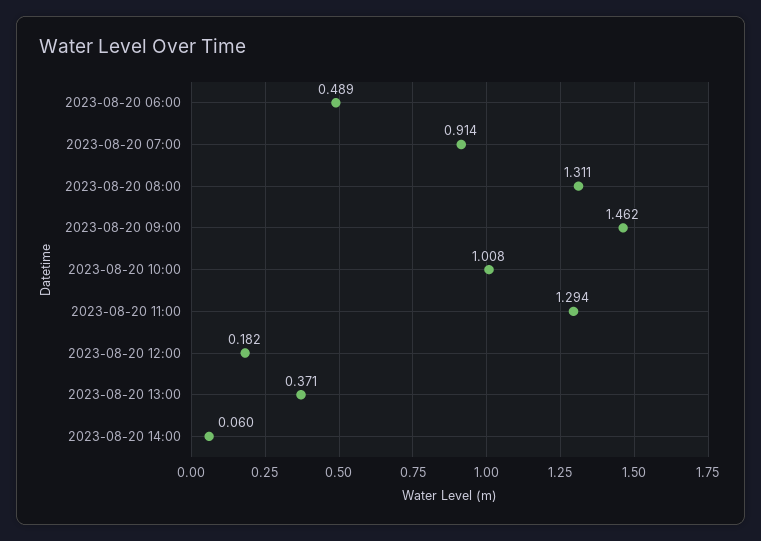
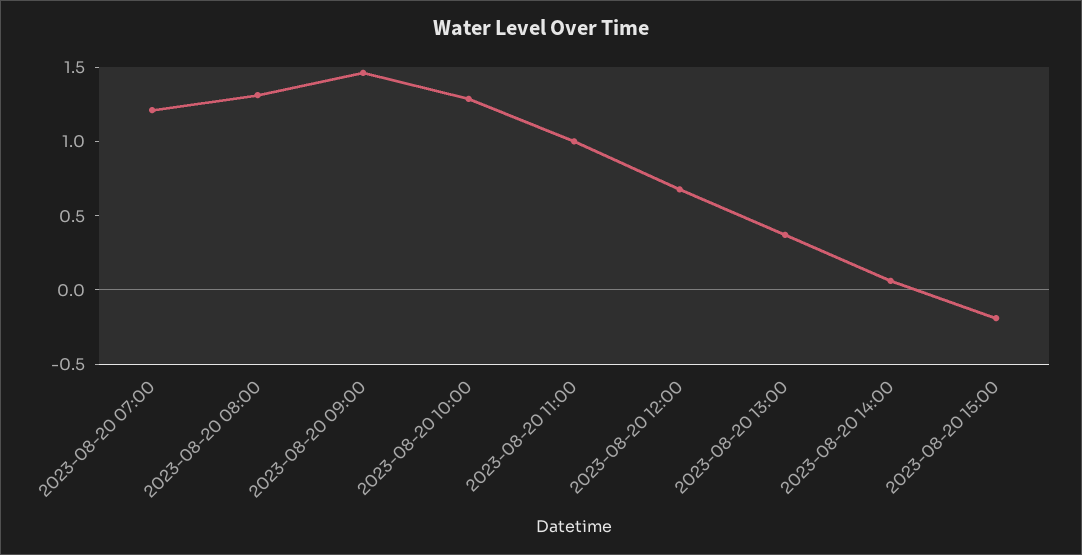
2023-08-20 06:00: 0.489 -> none
2023-08-20 07:00: 0.914 -> 1.2
2023-08-20 10:00: 1.008 -> 1.3
2023-08-20 11:00: 1.294 -> 1
2023-08-20 12:00: 0.182 -> 0.7
2023-08-20 15:00: none -> -0.2

